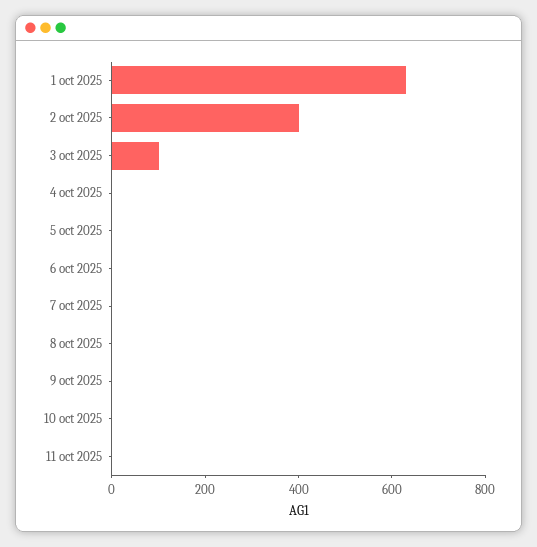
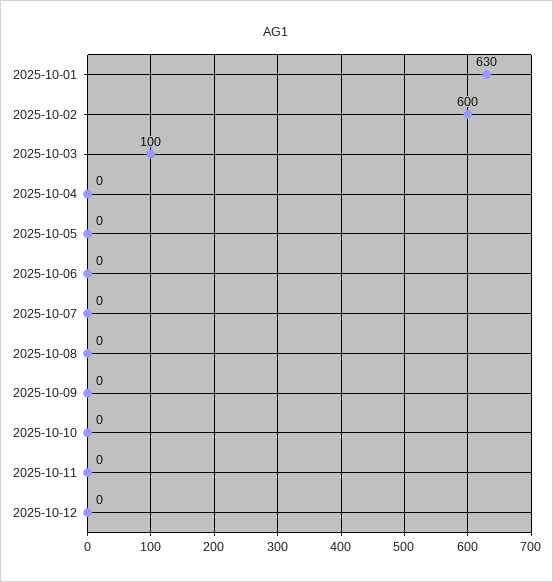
2 oct 2025: 400 -> 600
2025-10-12: none -> 0

